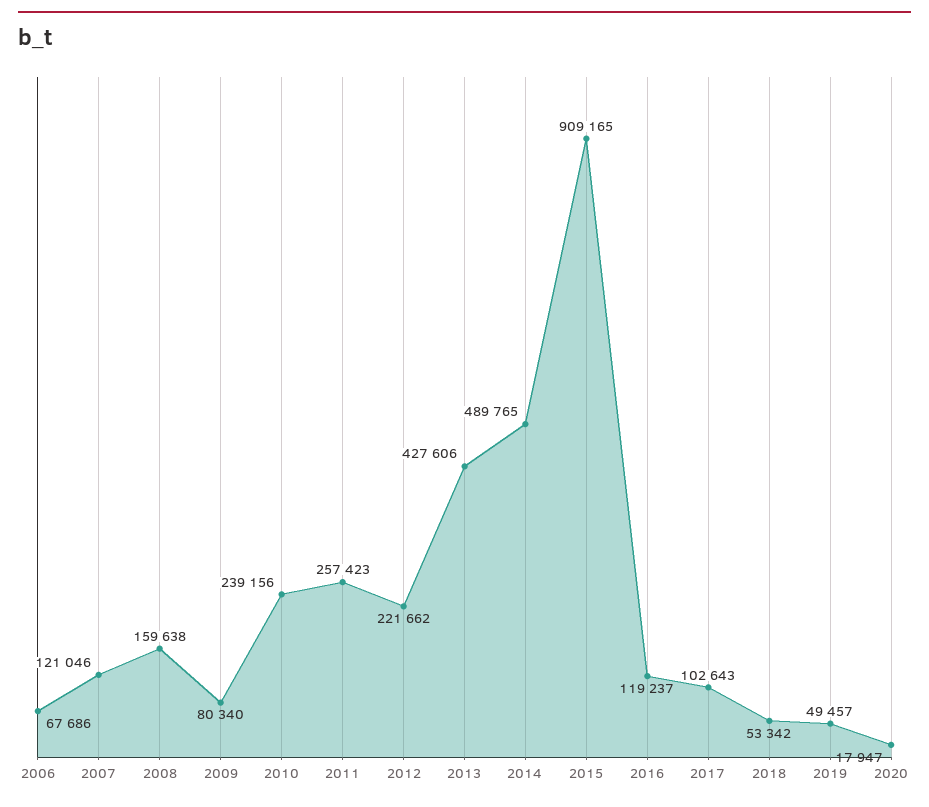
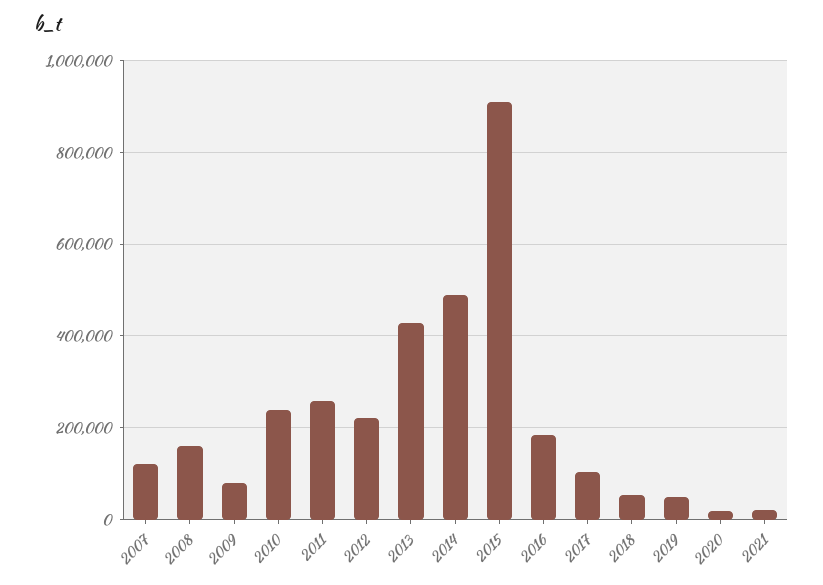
2006: 67686 -> none
2016: 119237 -> 180000
2021: none -> 20000

